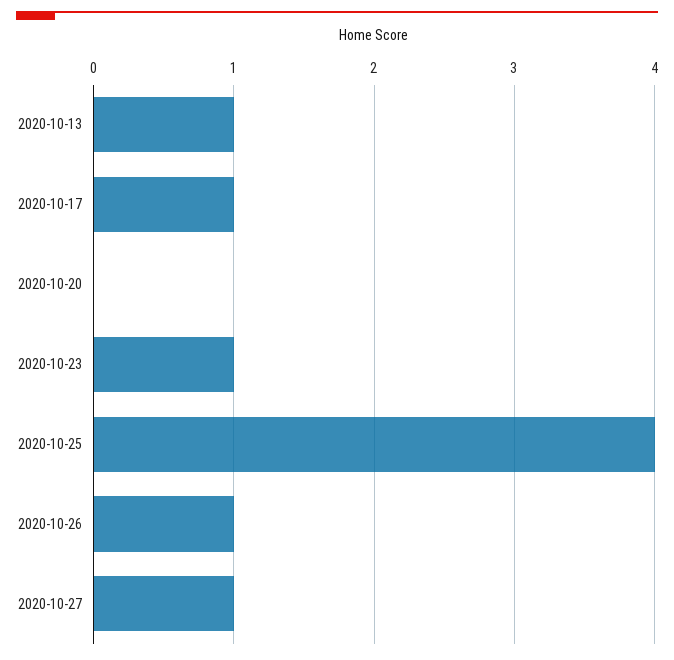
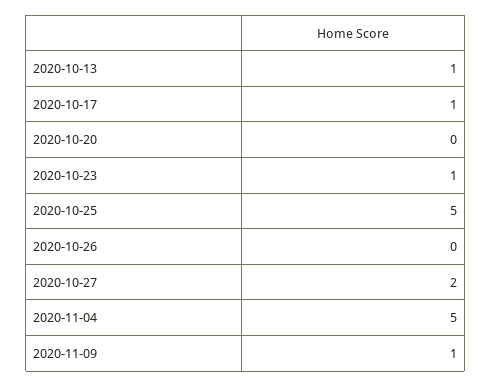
2020-10-25: 4 -> 5
2020-10-26: 1 -> 0
2020-10-27: 1 -> 2
2020-11-04: none -> 5
2020-11-09: none -> 1

